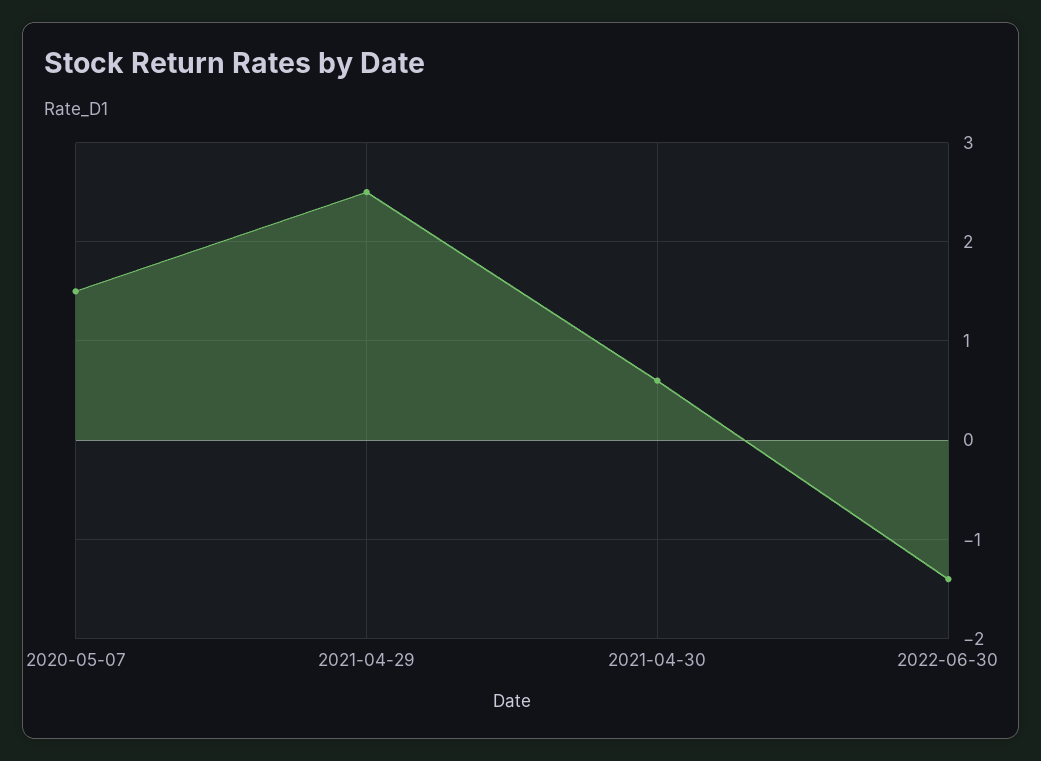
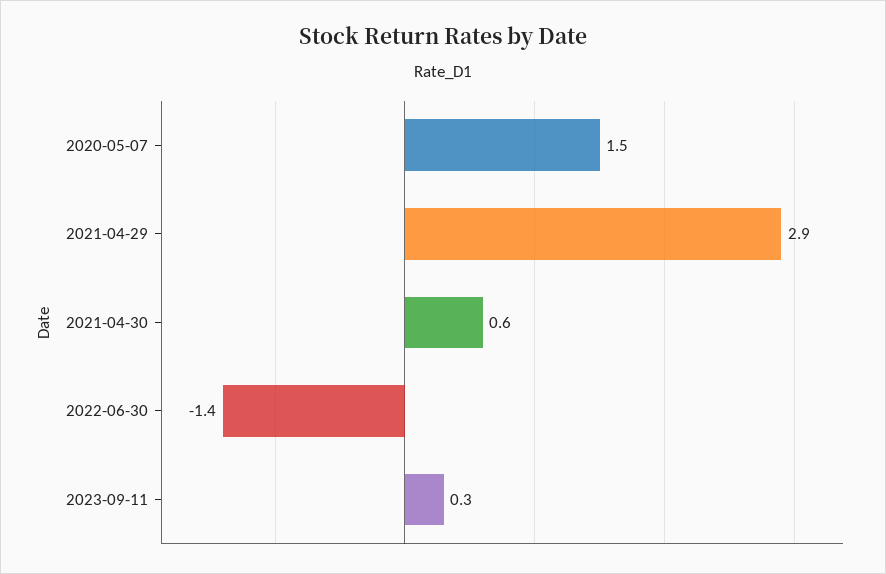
2021-04-29: 2.5 -> 2.9
2023-09-11: none -> 0.3

